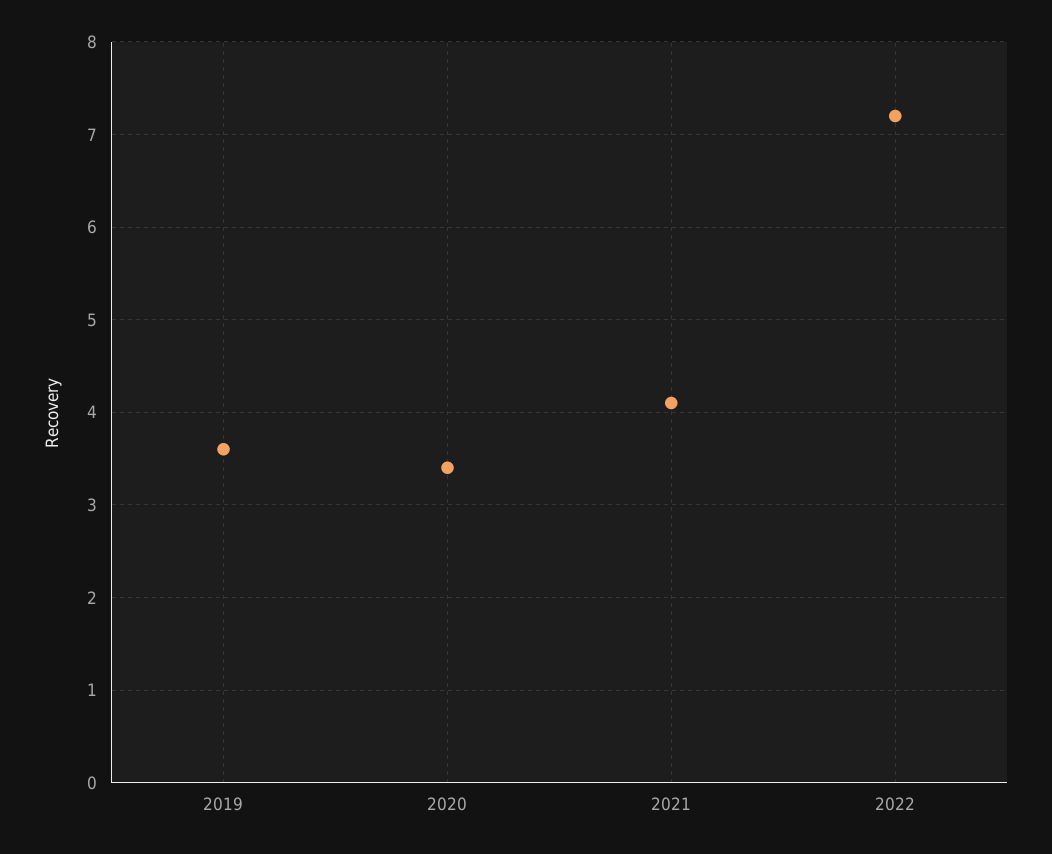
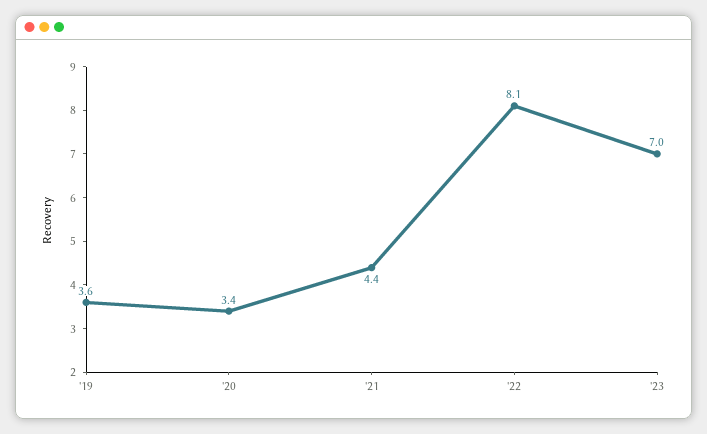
2021: 4.1 -> 4.4
2022: 7.2 -> 8.1
'23: none -> 7

